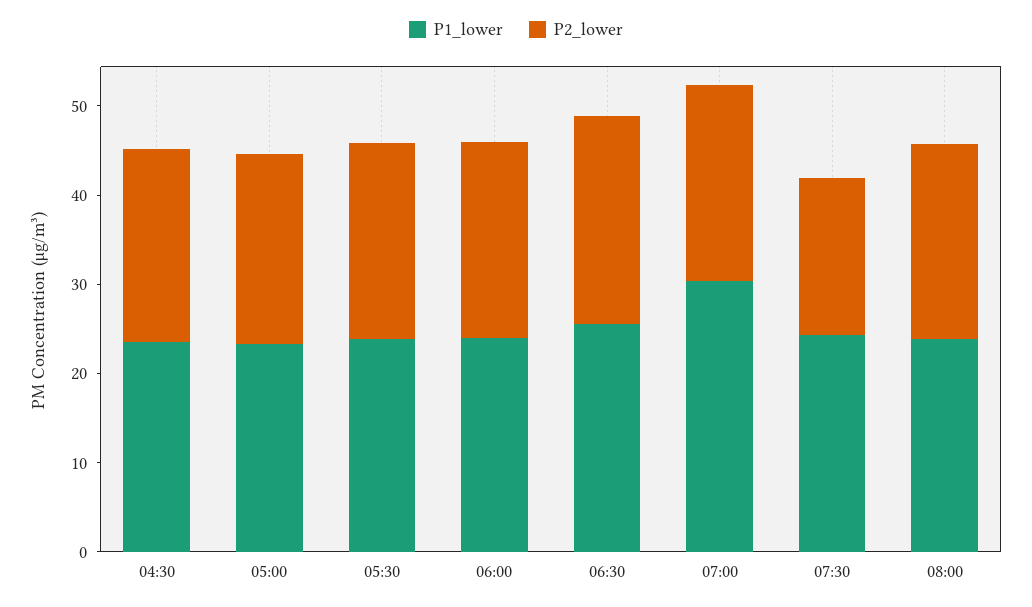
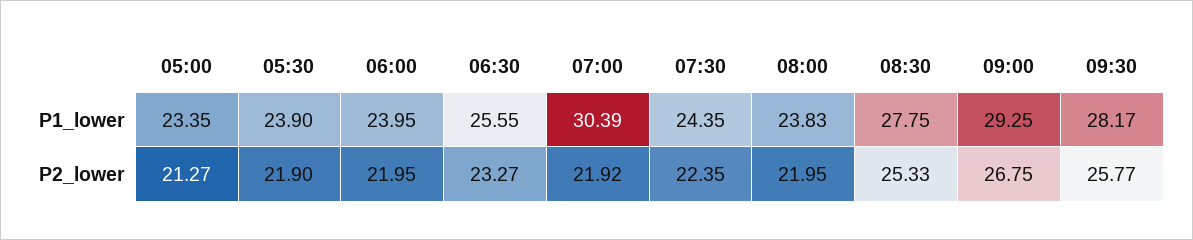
P1_lower, 04:30: 24 -> none
P2_lower, 04:30: 22 -> none
P2_lower, 07:30: 18 -> 22.35
P1_lower, 08:30: none -> 27.75
P1_lower, 09:00: none -> 29.25
P1_lower, 09:30: none -> 28.17
P2_lower, 08:30: none -> 25.33
P2_lower, 09:00: none -> 26.75
P2_lower, 09:30: none -> 25.77

